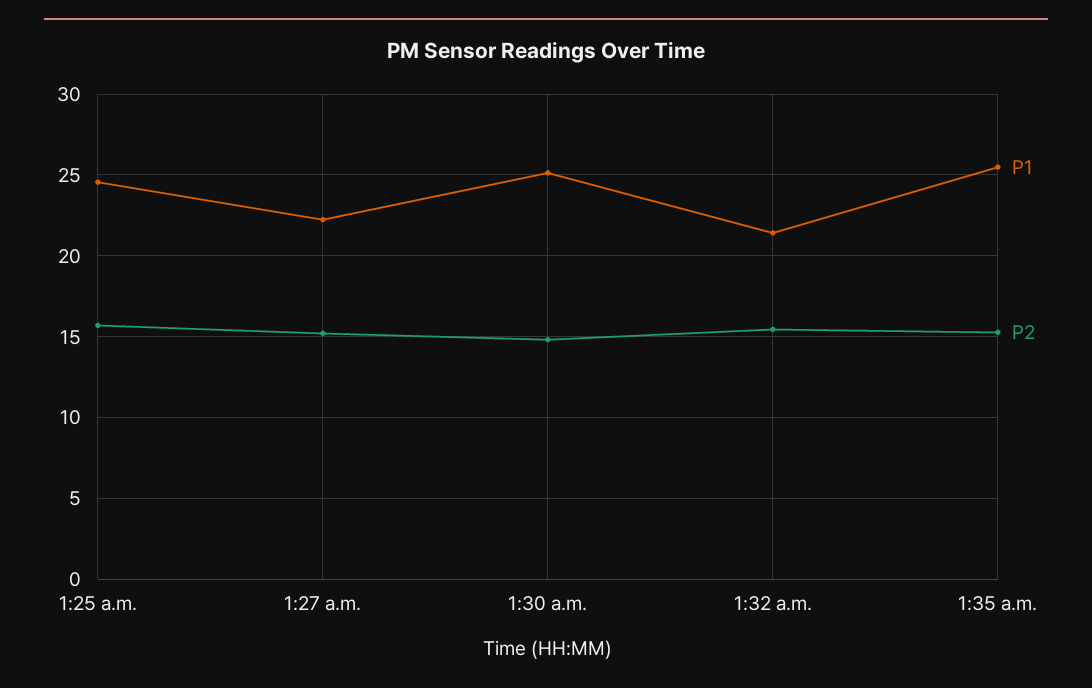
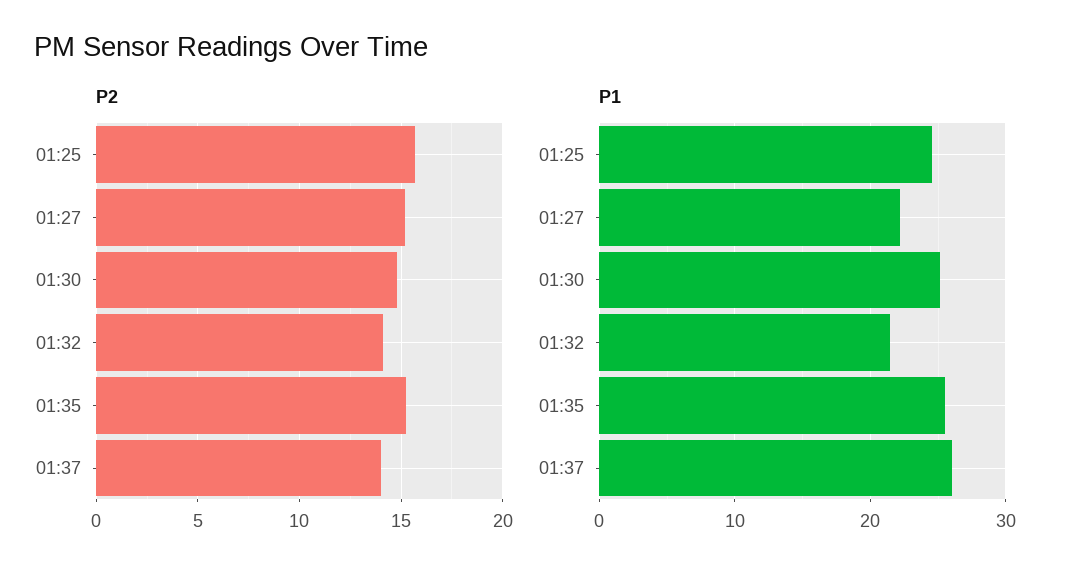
P2, 1:32 a.m.: 15.5 -> 14
P2, 01:37: none -> 14
P1, 01:37: none -> 26

